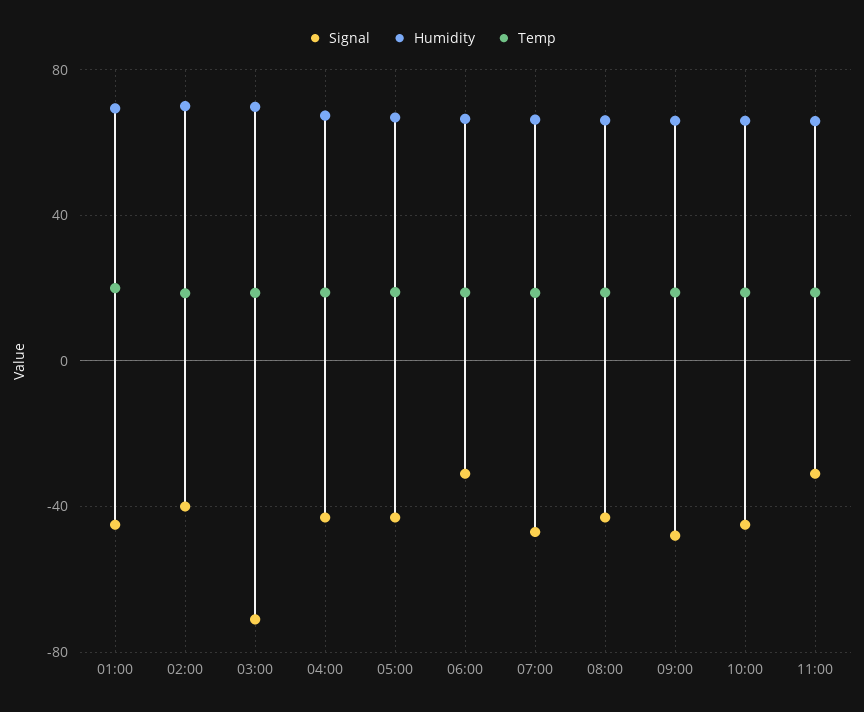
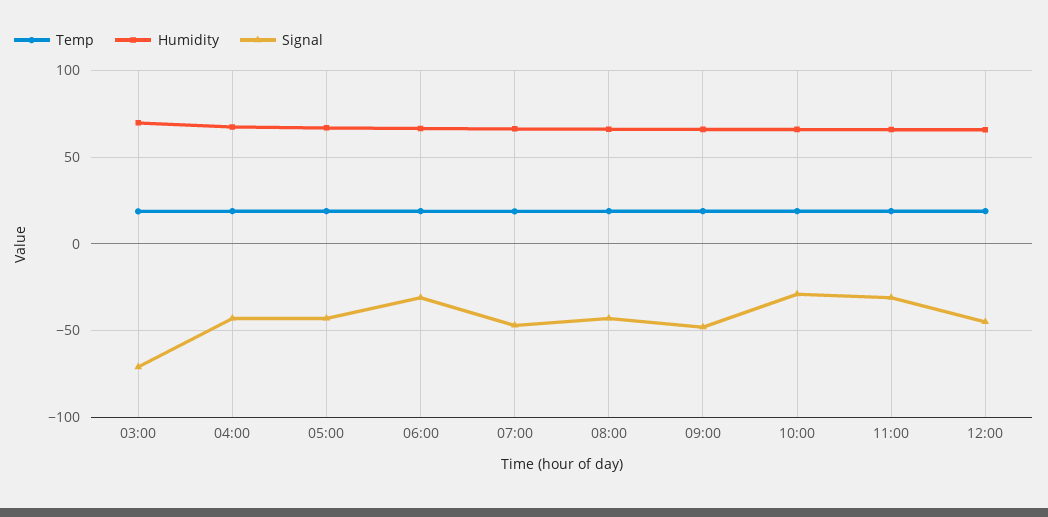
Signal, 01:00: -45 -> none
Humidity, 01:00: 70 -> none
Temp, 01:00: 20 -> none
Signal, 02:00: -40 -> none
Humidity, 02:00: 70 -> none
Temp, 02:00: 20 -> none
Signal, 10:00: -45 -> -30
Temp, 12:00: none -> 20
Humidity, 12:00: none -> 65
Signal, 12:00: none -> -45

